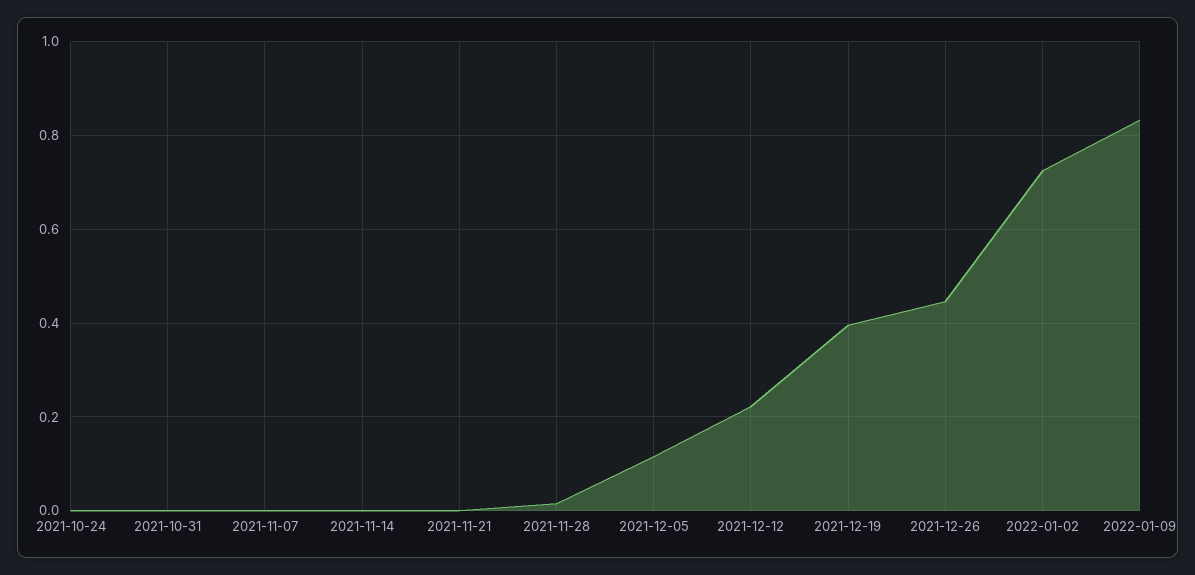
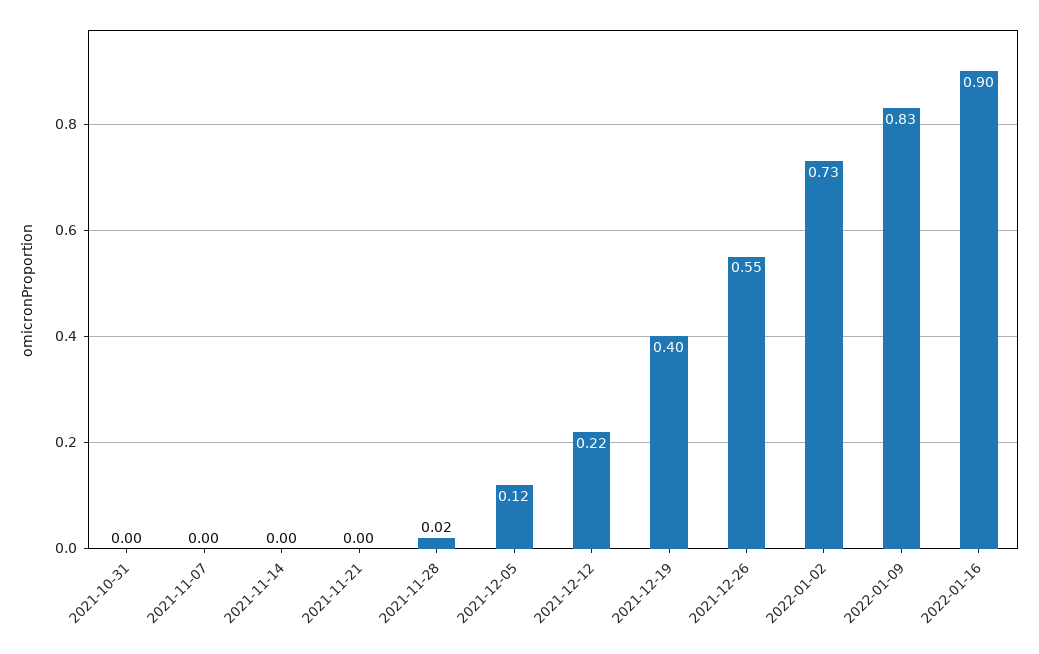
2021-10-24: 0 -> none
2021-12-26: 0.44 -> 0.55
2022-01-16: none -> 0.9

